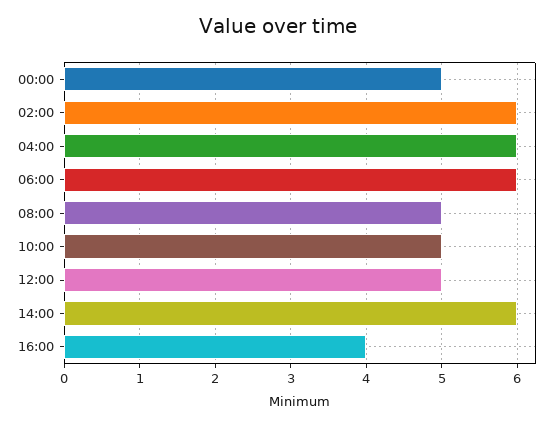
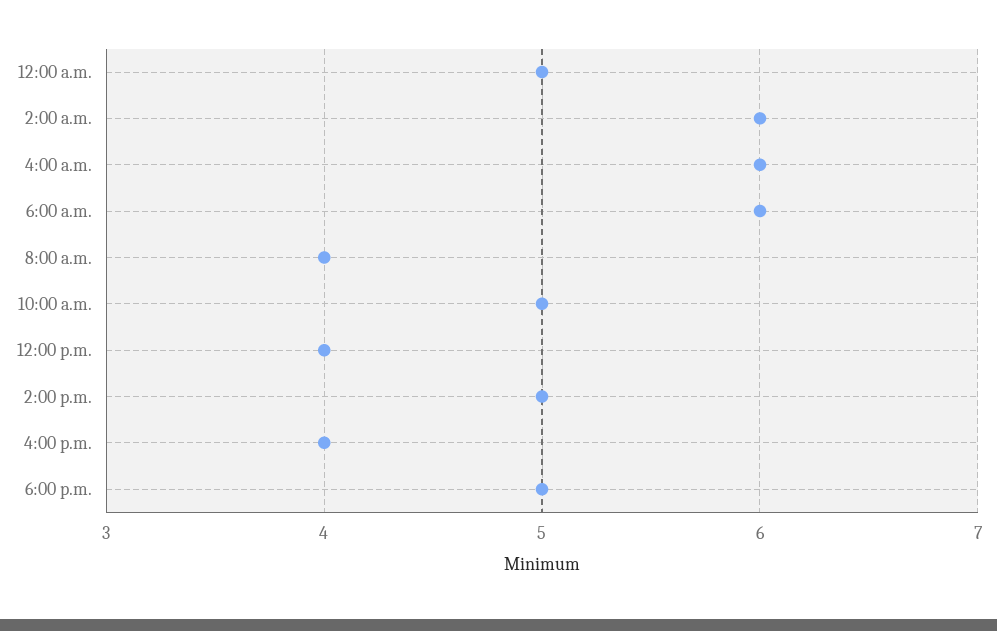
08:00: 5 -> 4
12:00: 5 -> 4
14:00: 6 -> 5
6:00 p.m.: none -> 5

